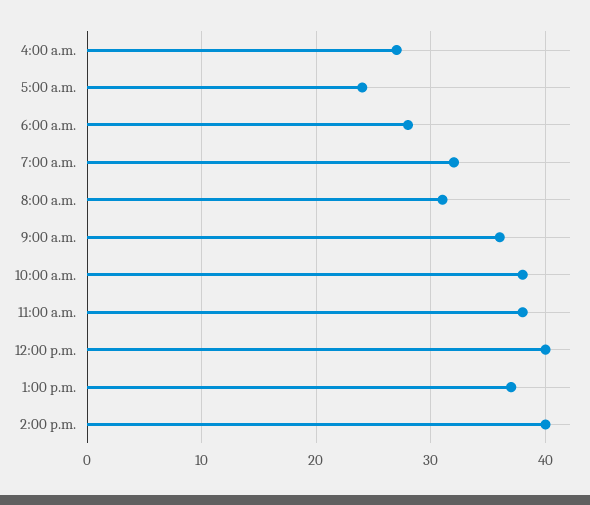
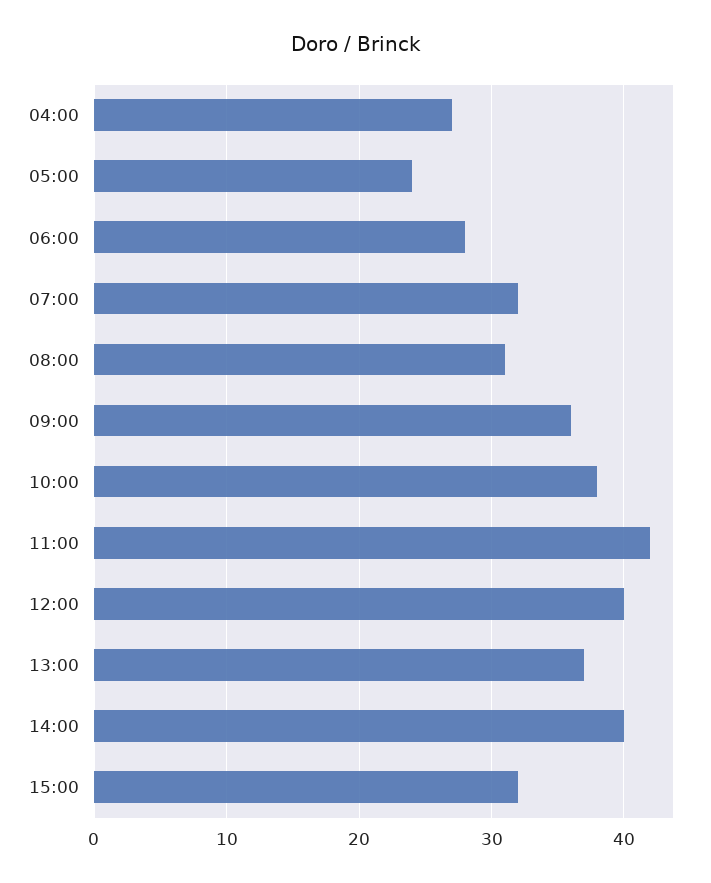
11:00 a.m.: 38 -> 42
15:00: none -> 32

